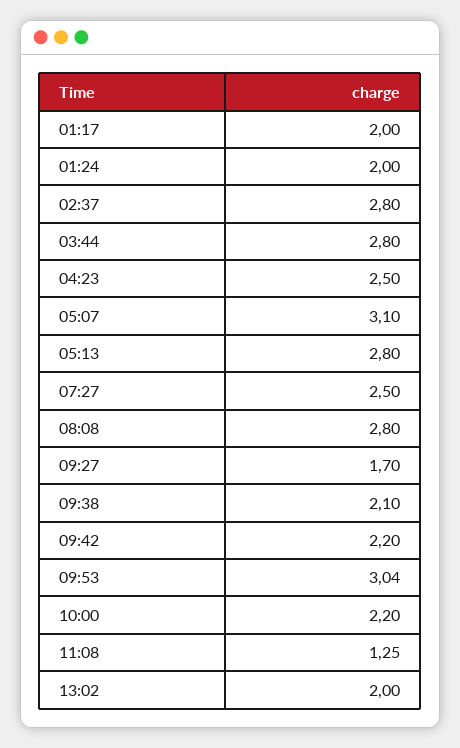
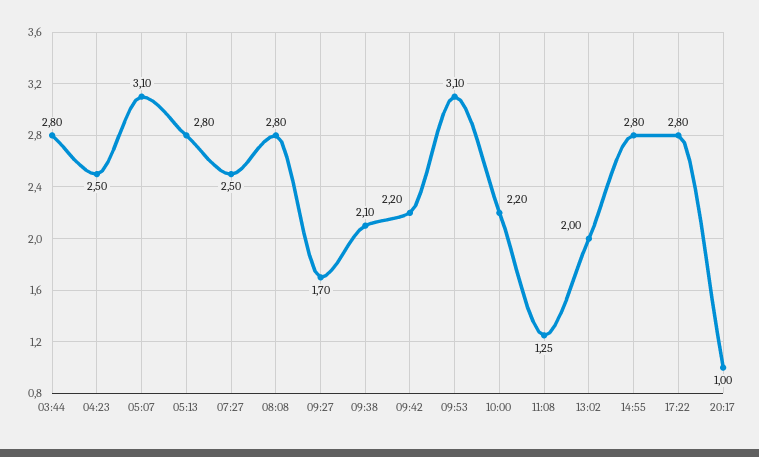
01:17: 2 -> none
01:24: 2 -> none
02:37: 2.8 -> none
09:53: 3.04 -> 3.1
14:55: none -> 2.8
17:22: none -> 2.8
20:17: none -> 1

